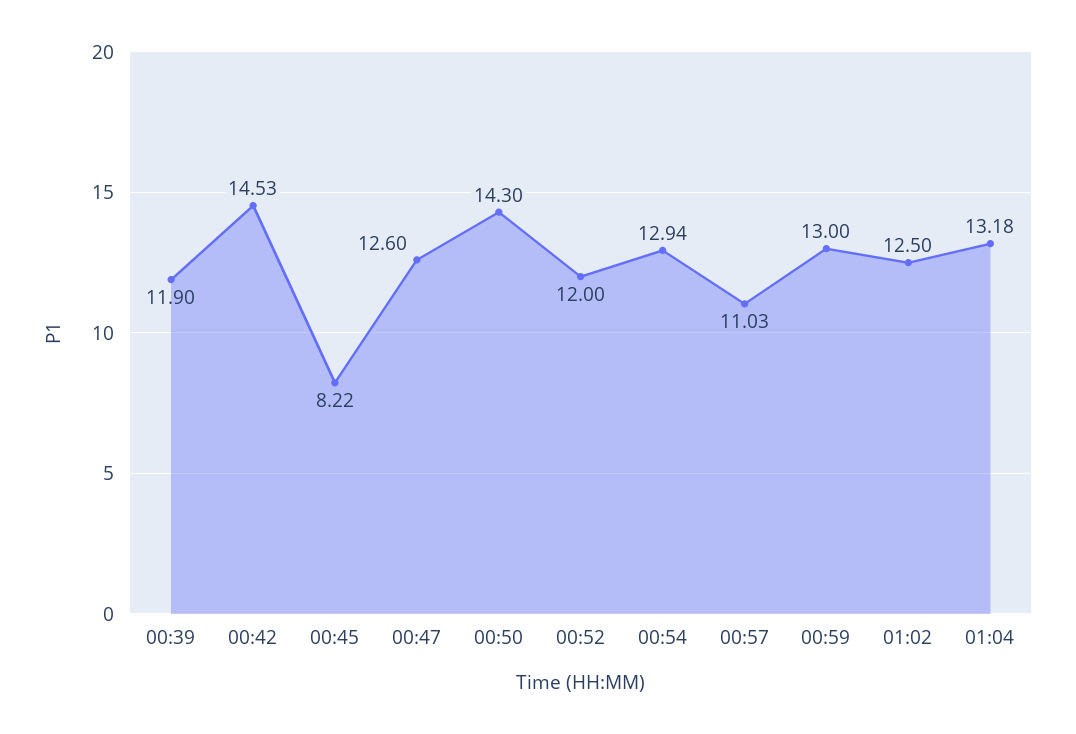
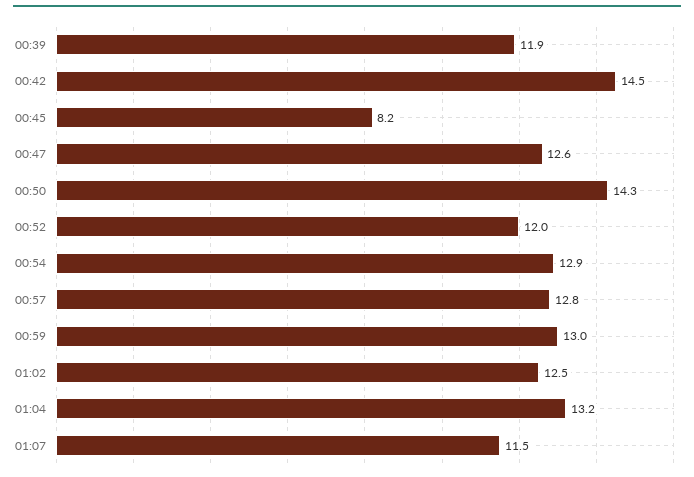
00:57: 11.03 -> 12.8
01:07: none -> 11.5

